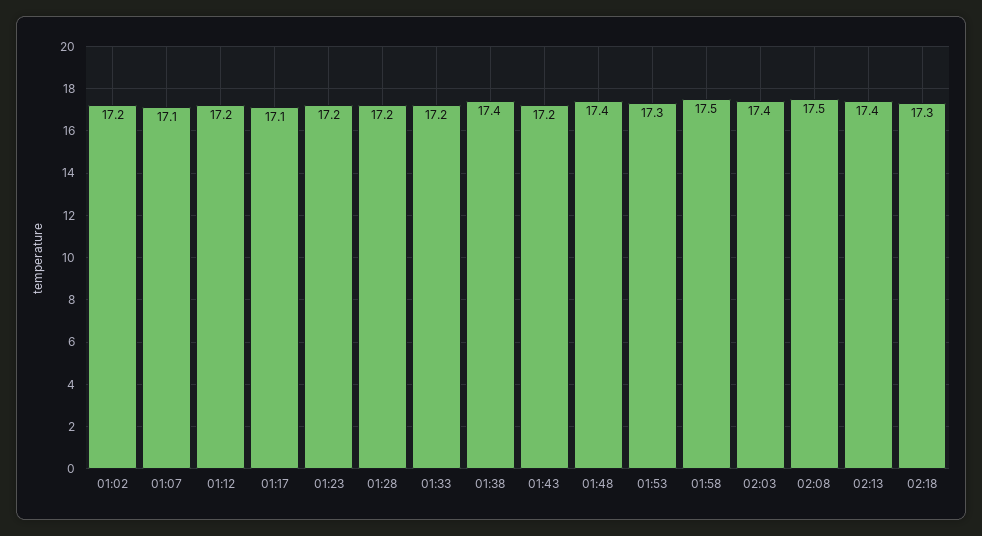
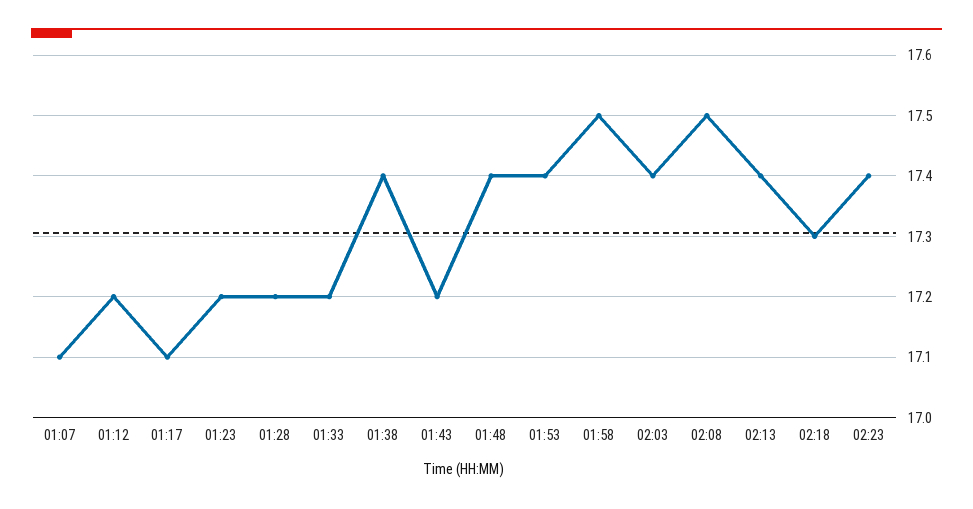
01:02: 17.2 -> none
01:53: 17.3 -> 17.4
02:23: none -> 17.4

